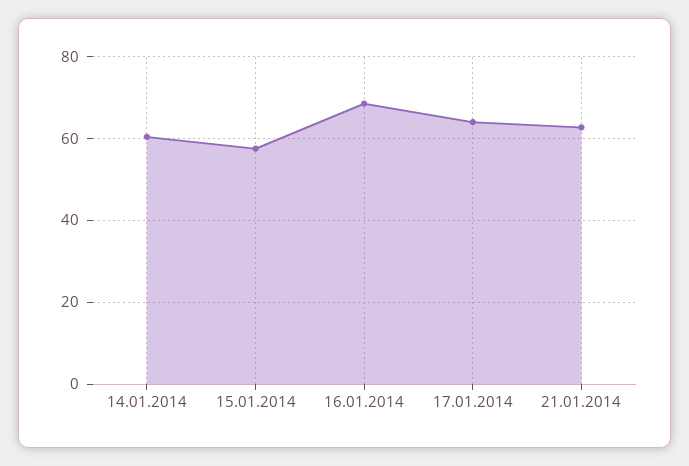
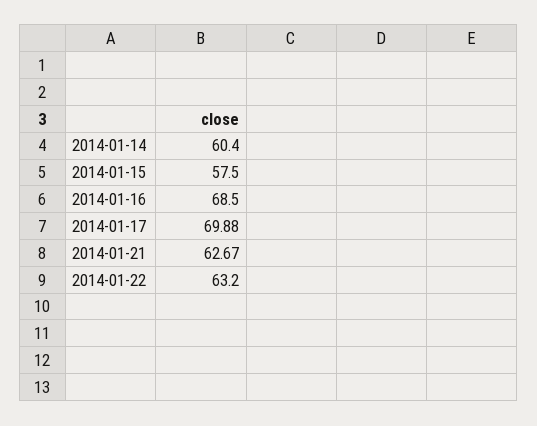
17.01.2014: 64 -> 69.88
2014-01-22: none -> 63.2

